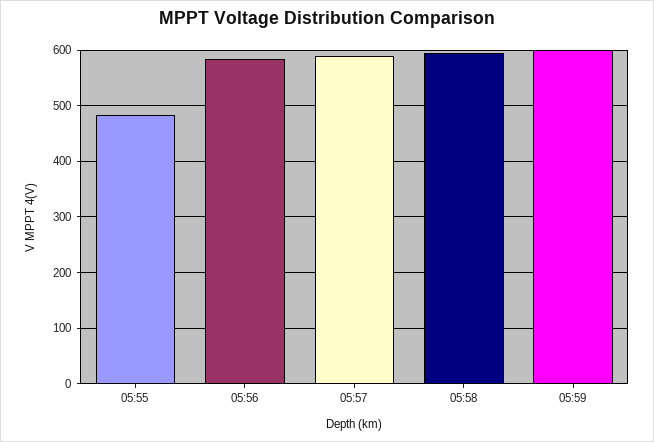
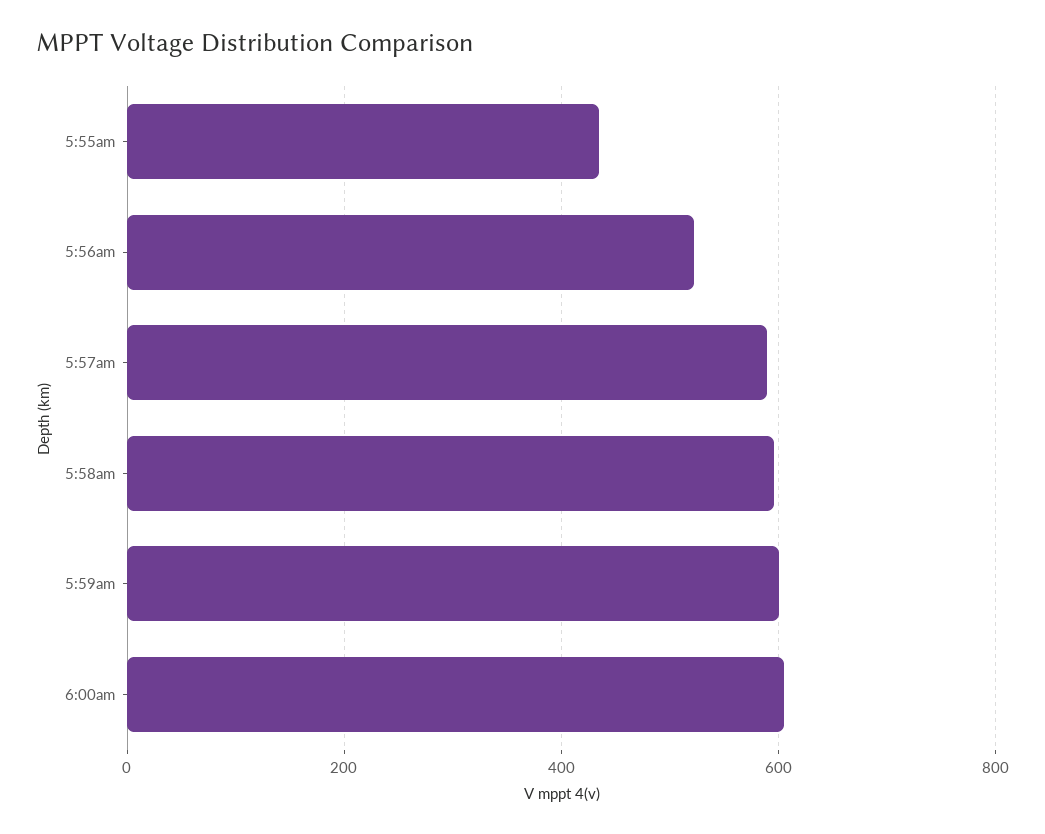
05:55: 480 -> 440
05:56: 580 -> 520
6:00am: none -> 600

